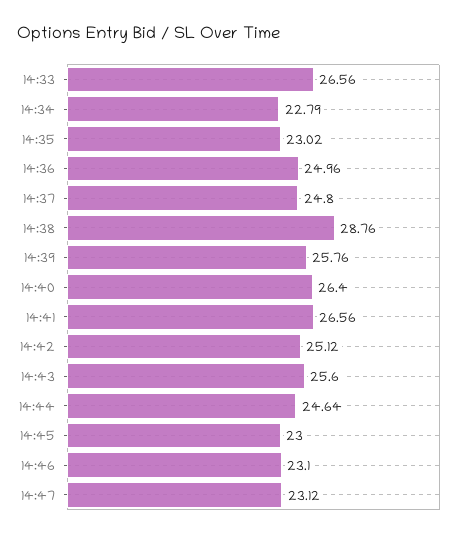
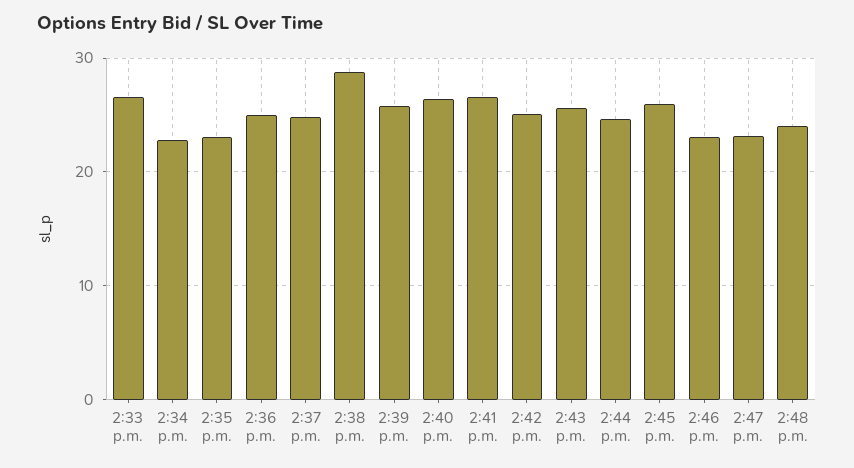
14:45: 23 -> 26
2:48 p.m.: none -> 24

